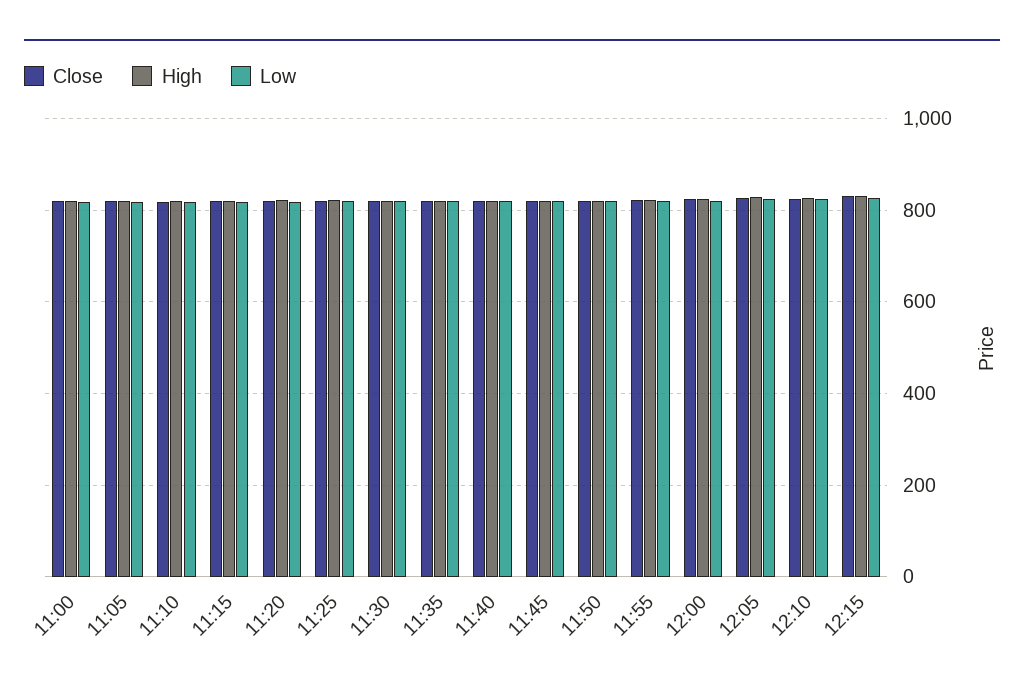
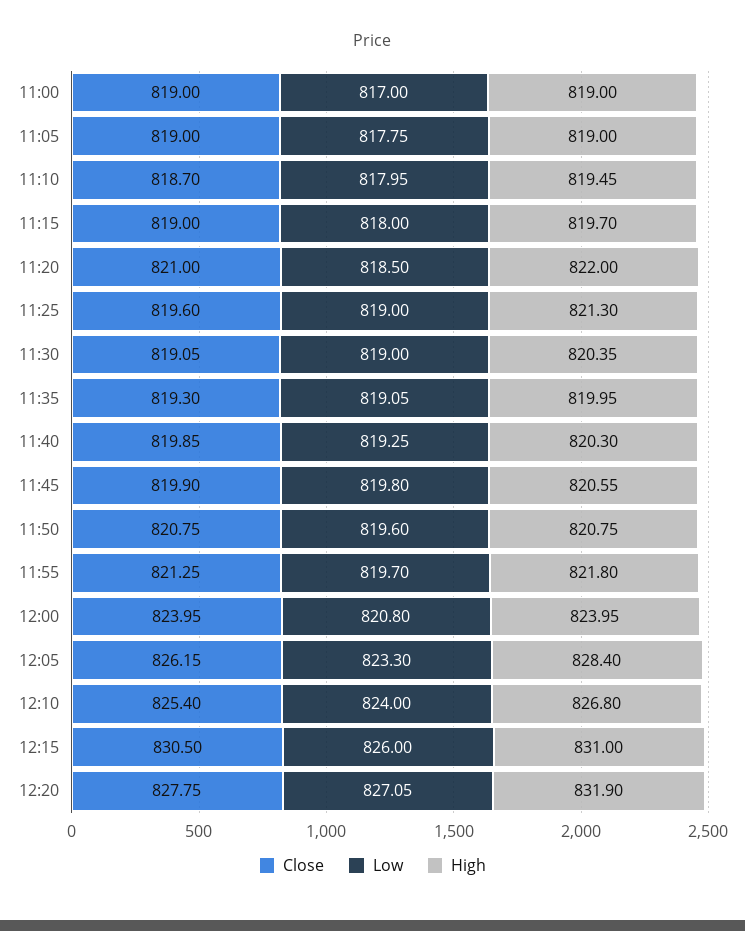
Close, 12:20: none -> 827.75
Low, 12:20: none -> 827.05
High, 12:20: none -> 831.9

